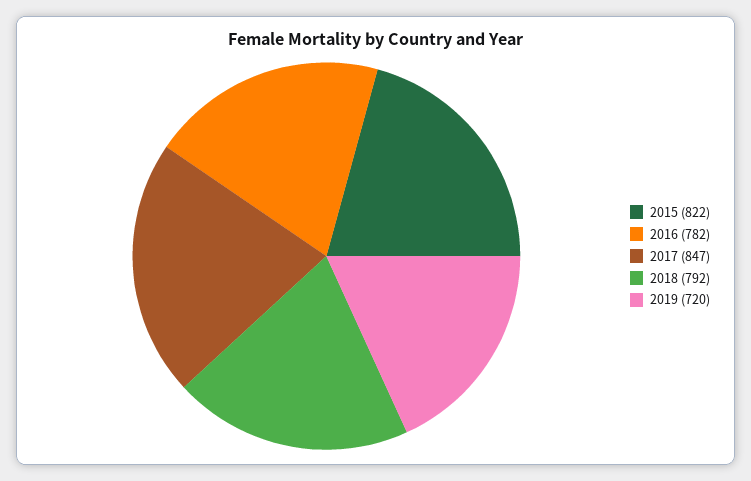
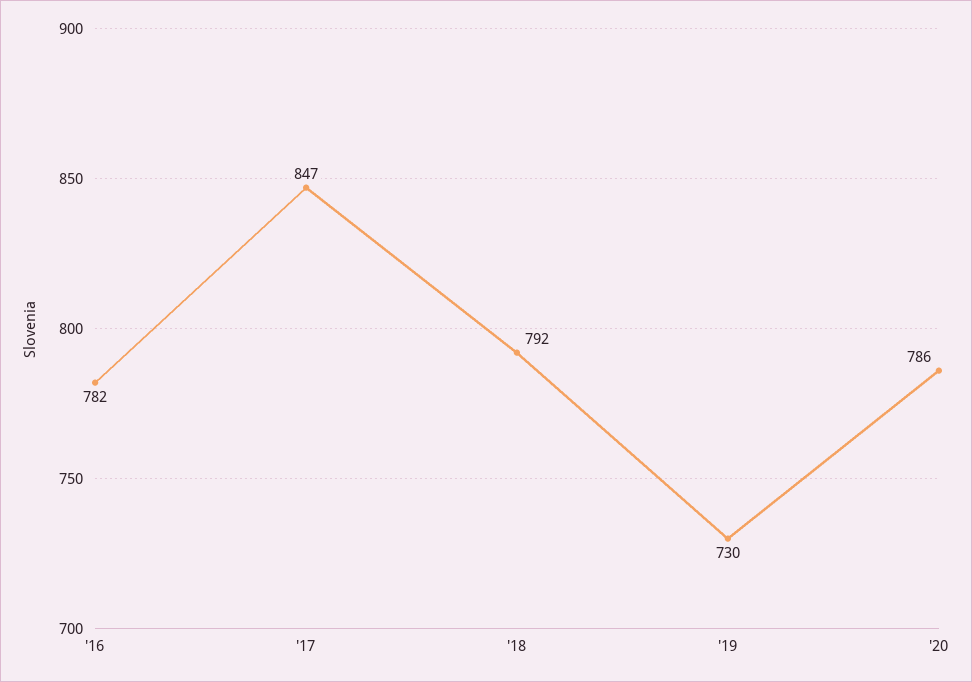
2015: 822 -> none
2019: 720 -> 730
'20: none -> 786

